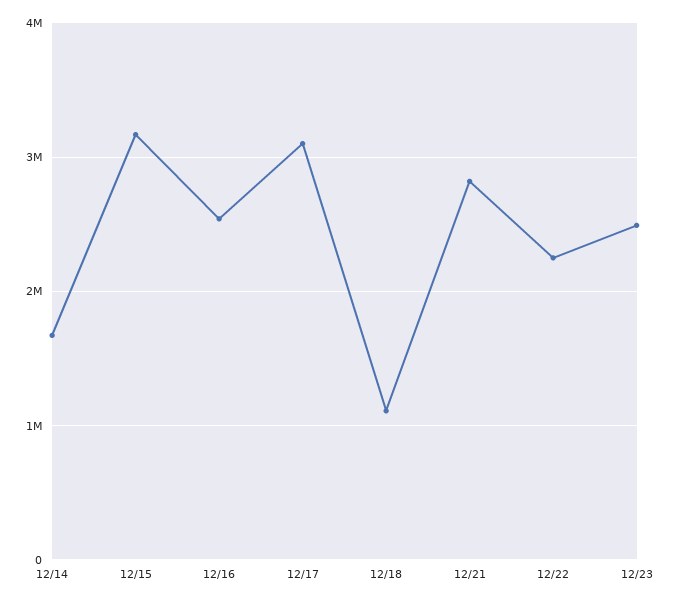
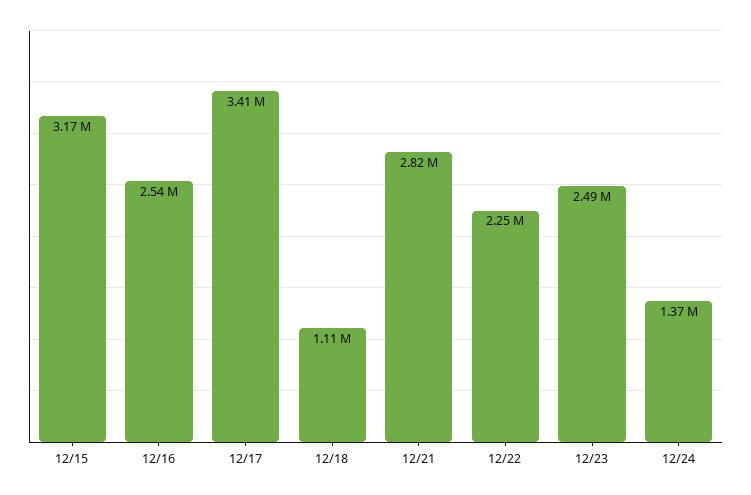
12/14: 1700000 -> none
12/17: 3100000 -> 3410000
12/24: none -> 1370000

